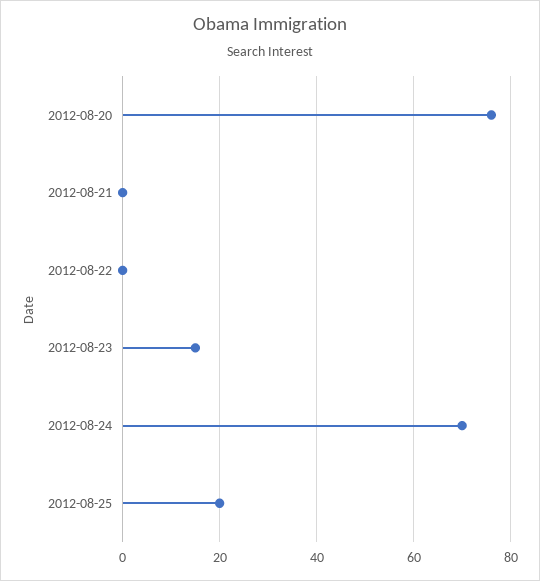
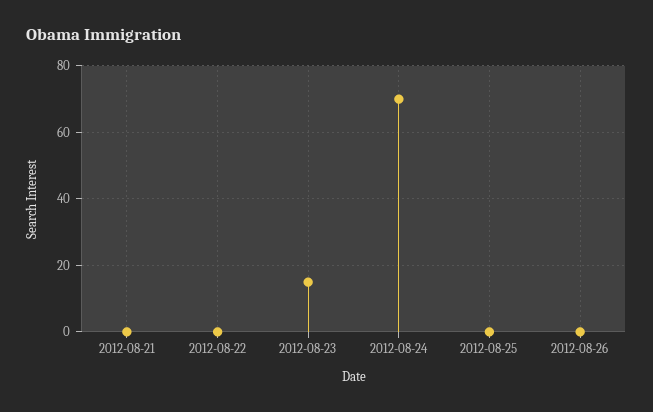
2012-08-20: 75 -> none
2012-08-25: 20 -> 0
2012-08-26: none -> 0

